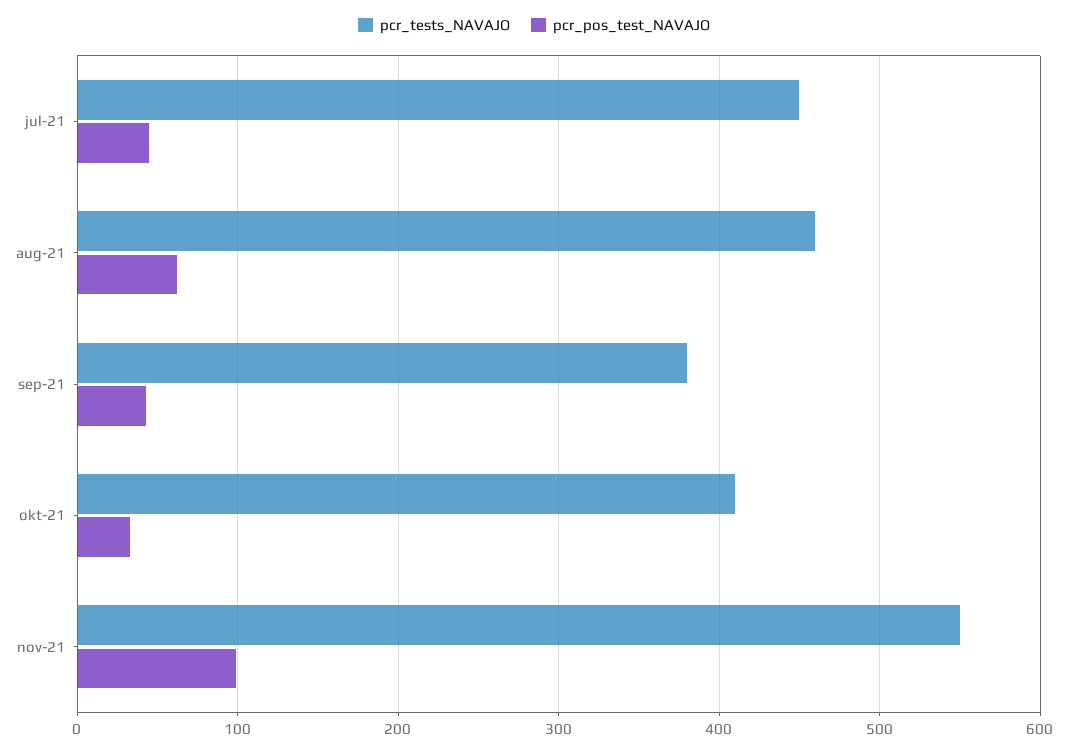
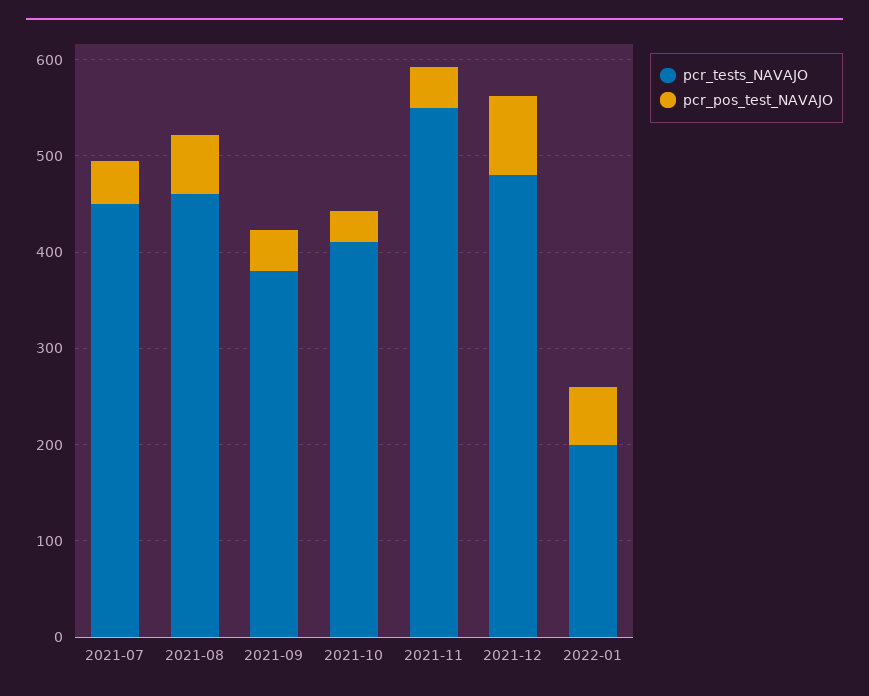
pcr_pos_test_NAVAJO, nov-21: 100 -> 40
pcr_tests_NAVAJO, 2021-12: none -> 480
pcr_pos_test_NAVAJO, 2021-12: none -> 80
pcr_tests_NAVAJO, 2022-01: none -> 200
pcr_pos_test_NAVAJO, 2022-01: none -> 60

